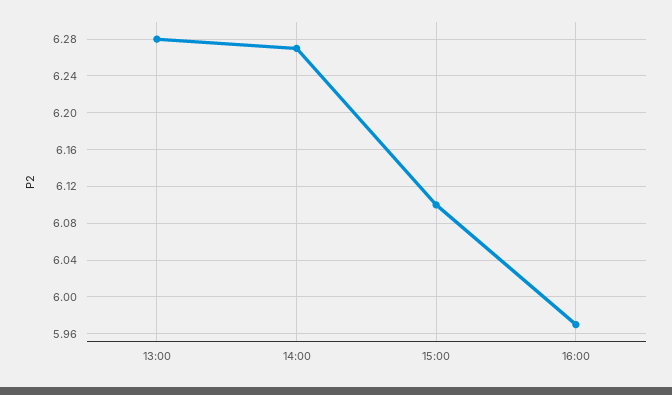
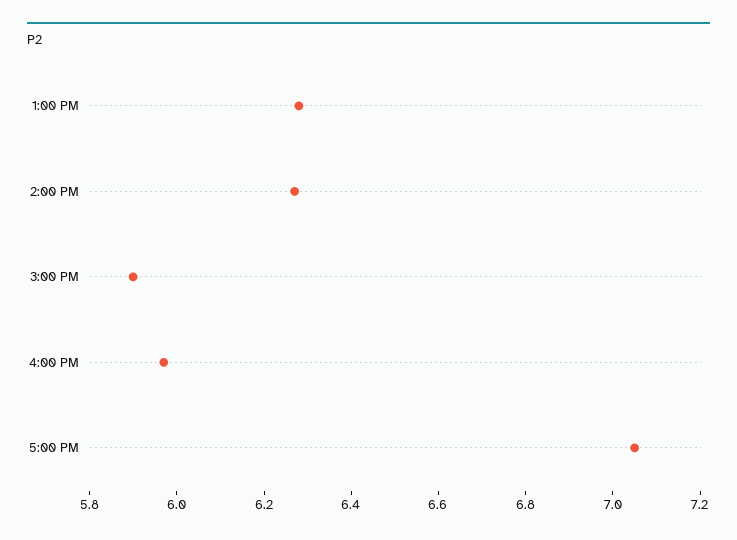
15:00: 6.1 -> 5.9
5:00 PM: none -> 7.05

